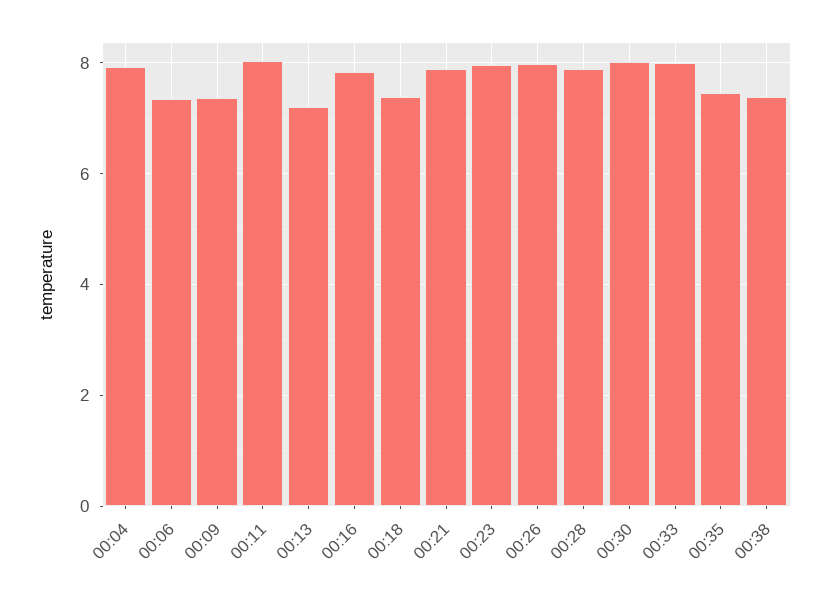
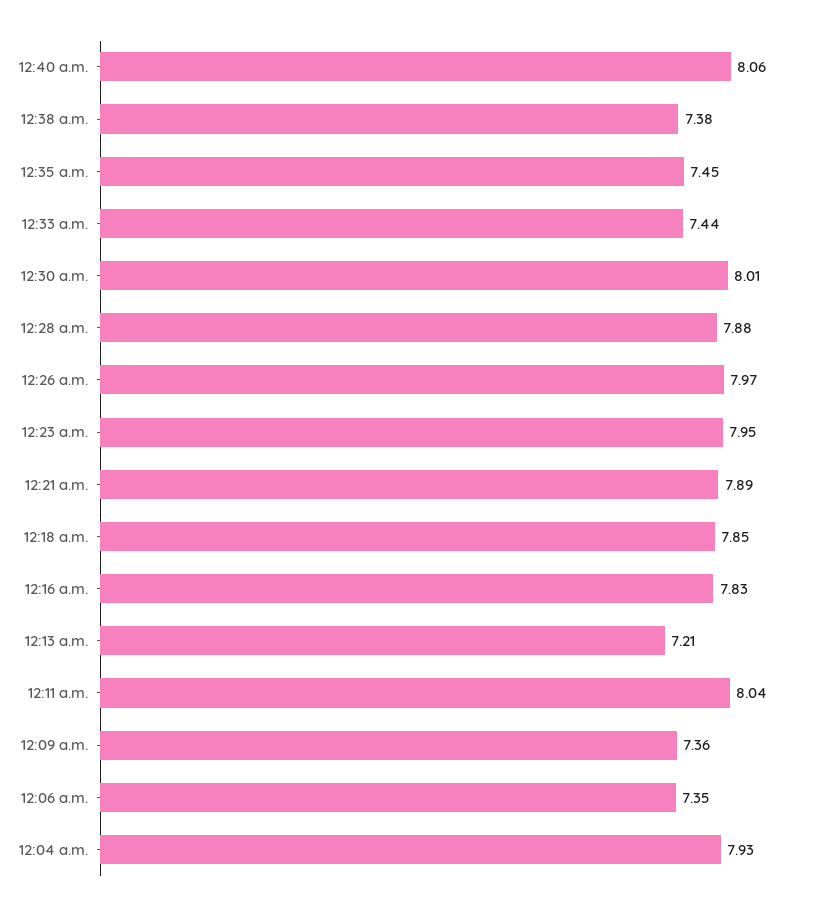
00:18: 7.4 -> 7.85
00:33: 8 -> 7.44
12:40 a.m.: none -> 8.06

